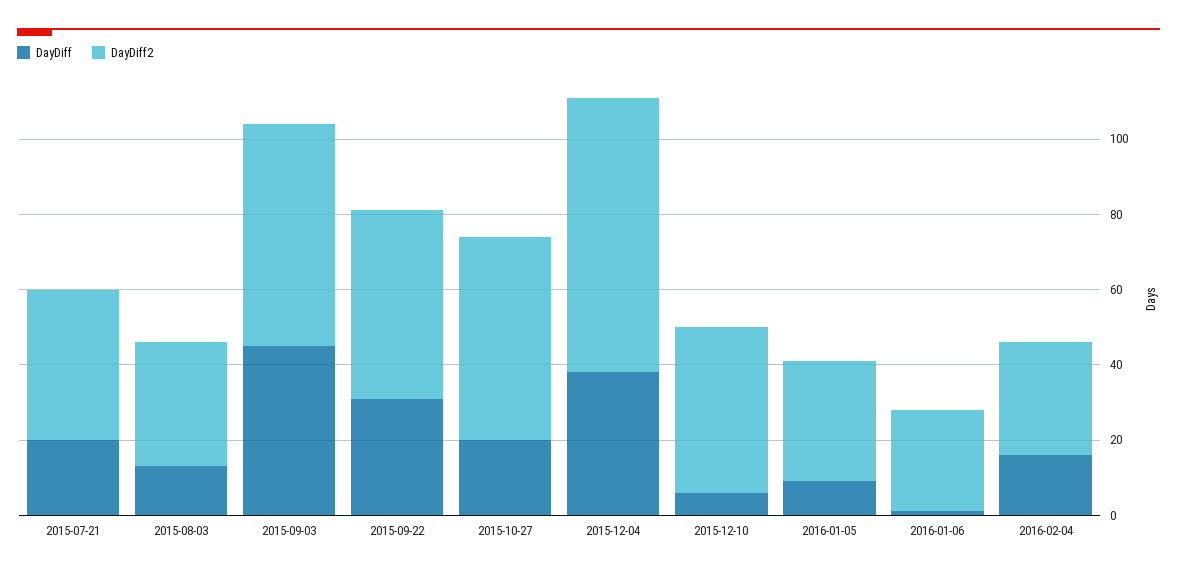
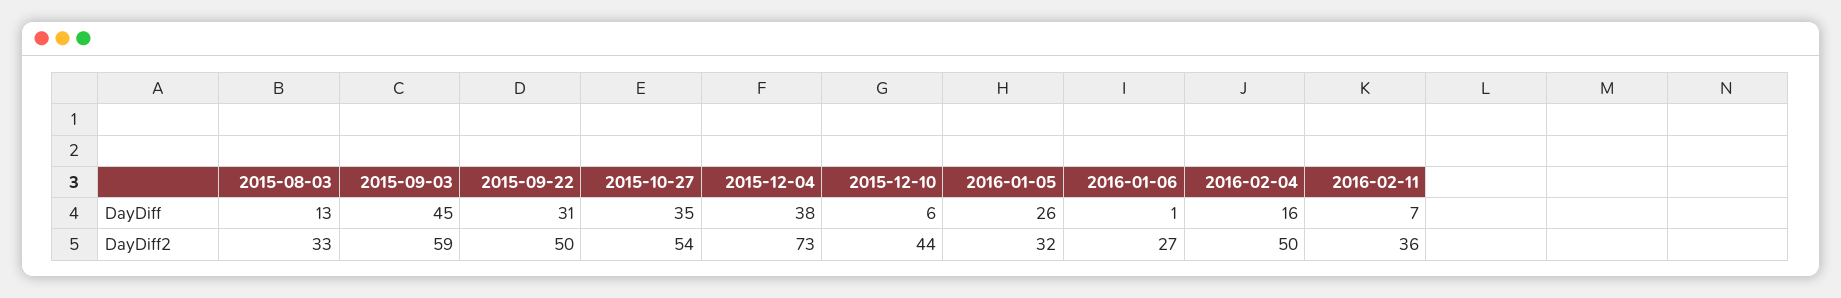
DayDiff, 2015-07-21: 20 -> none
DayDiff2, 2015-07-21: 40 -> none
DayDiff, 2015-10-27: 20 -> 35
DayDiff, 2016-01-05: 10 -> 26
DayDiff2, 2016-02-04: 30 -> 50
DayDiff, 2016-02-11: none -> 7
DayDiff2, 2016-02-11: none -> 36

